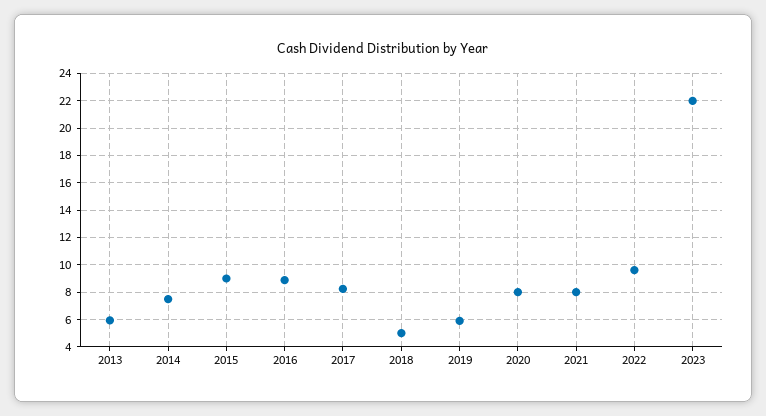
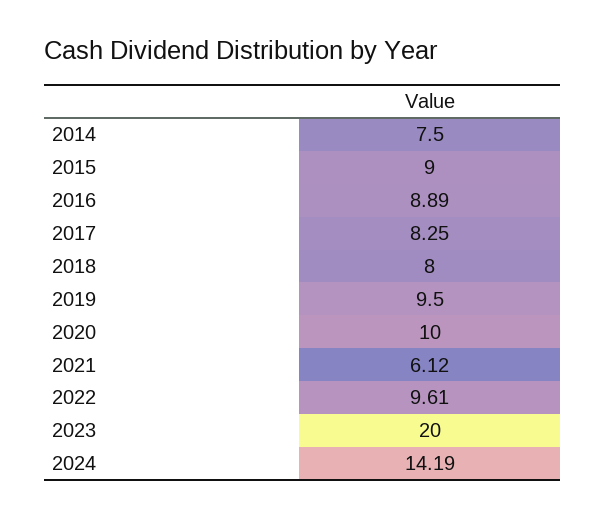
2013: 6 -> none
2018: 5 -> 8
2019: 6 -> 9.5
2020: 8 -> 10
2021: 8 -> 6.12
2023: 22 -> 20
2024: none -> 14.19

